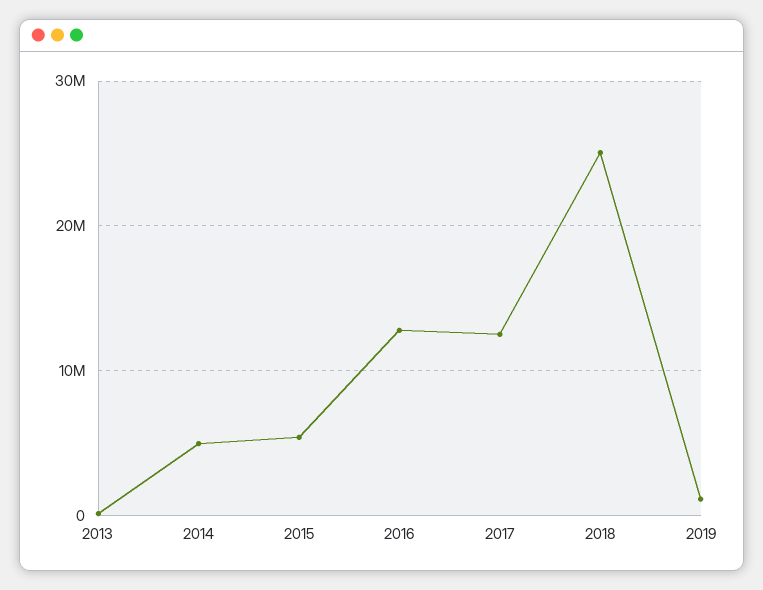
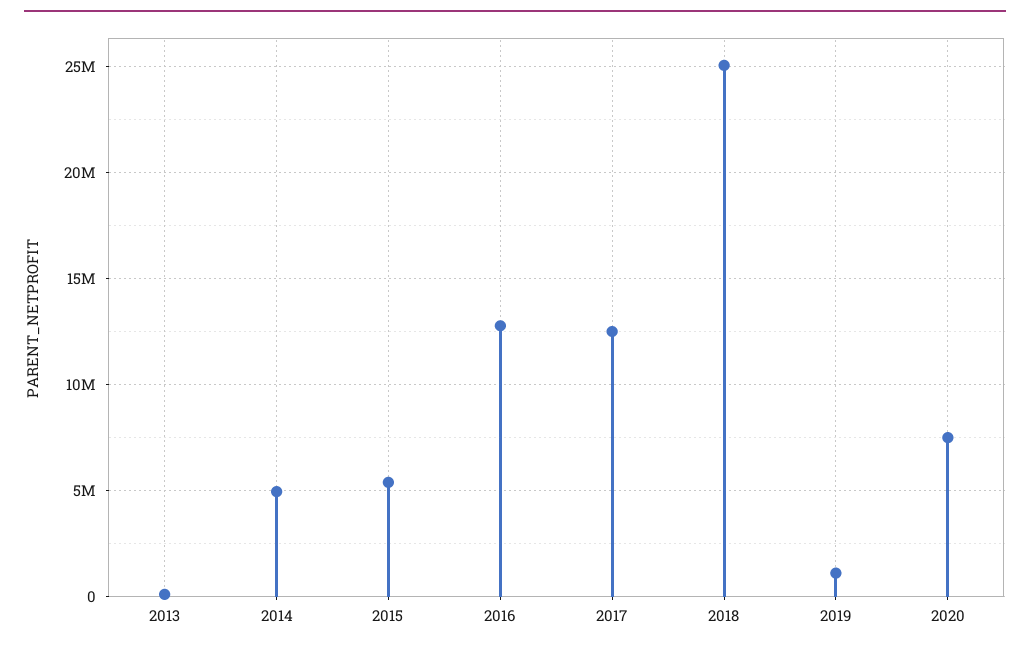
2020: none -> 7500000

